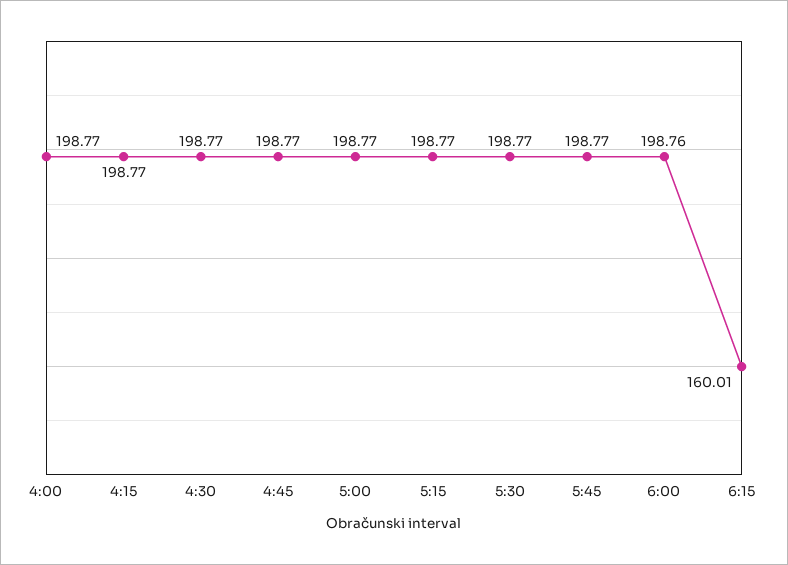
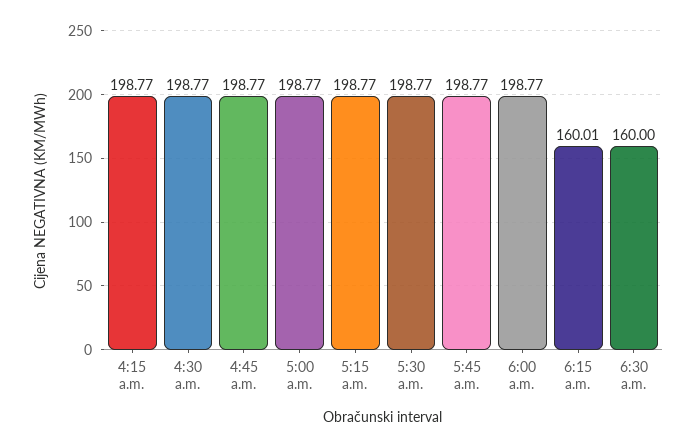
4:00: 198.77 -> none
6:00: 198.76 -> 198.77
6:30 a.m.: none -> 160

